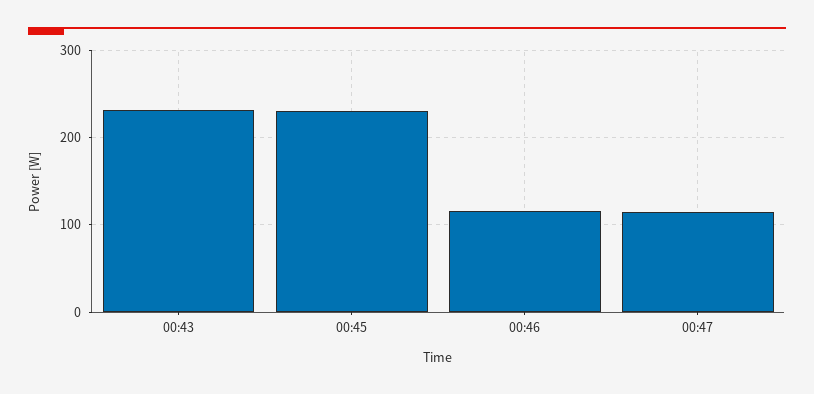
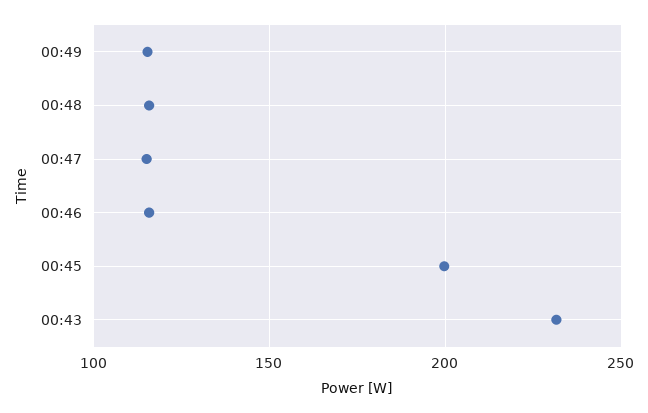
00:45: 230 -> 200
00:49: none -> 115
00:48: none -> 115

